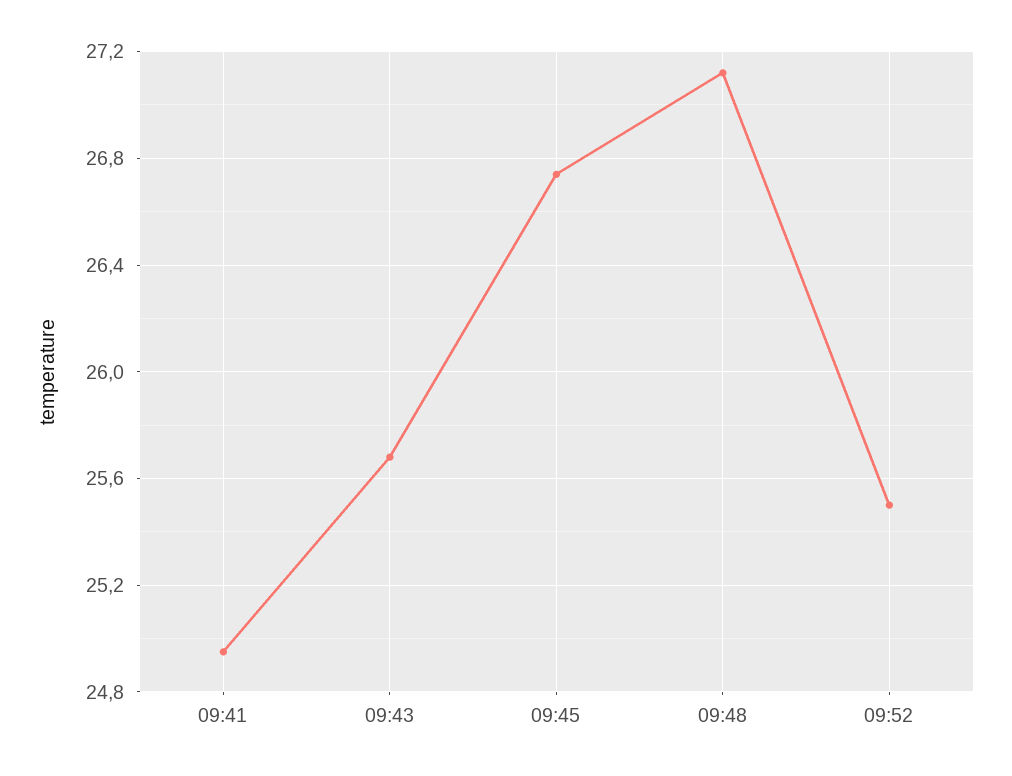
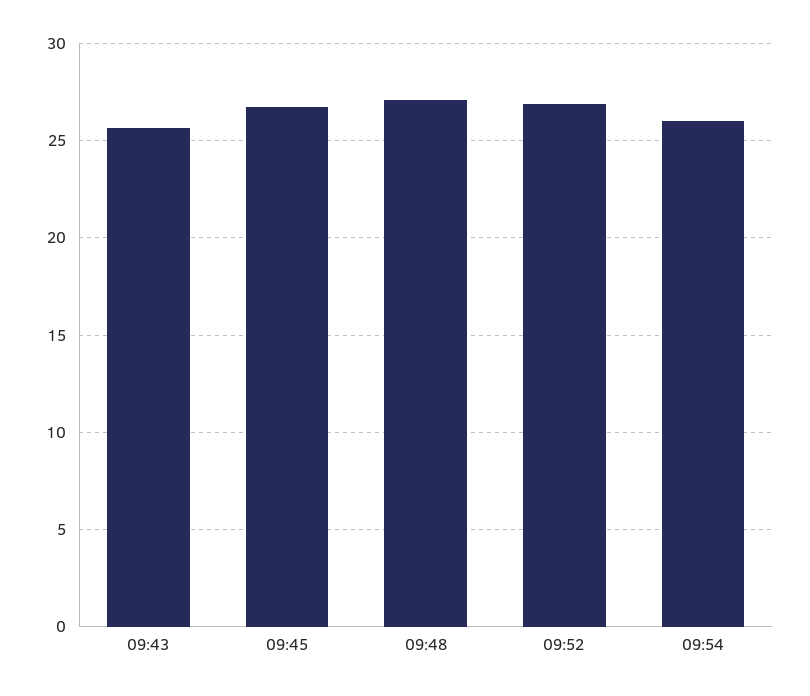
09:41: 24.95 -> none
09:52: 25.5 -> 27
09:54: none -> 26

